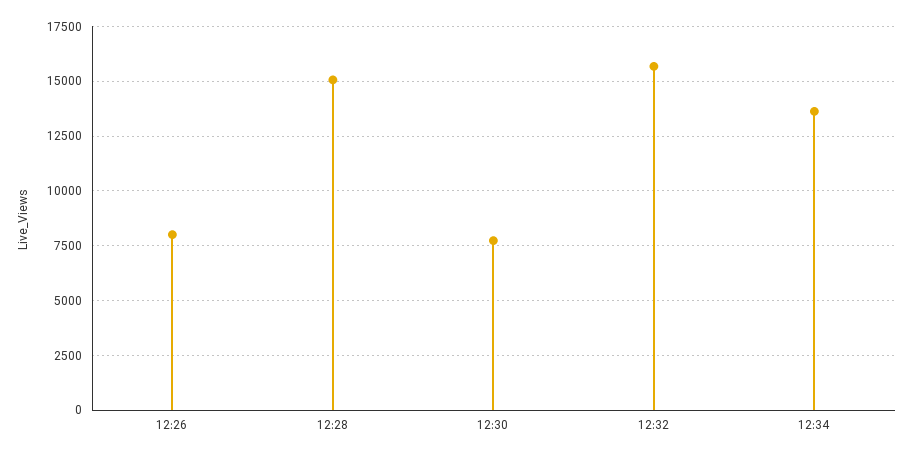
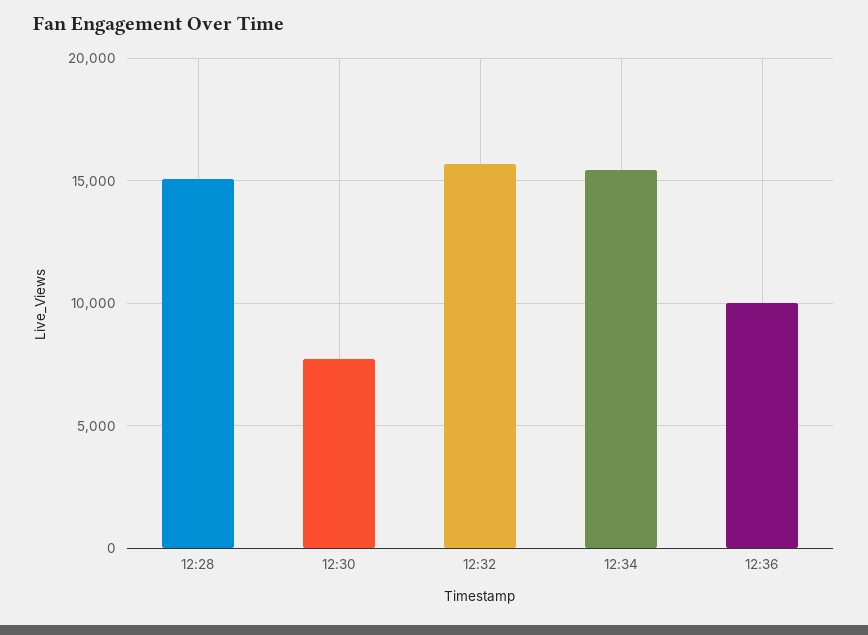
12:26: 8000 -> none
12:34: 13500 -> 15500
12:36: none -> 10000

